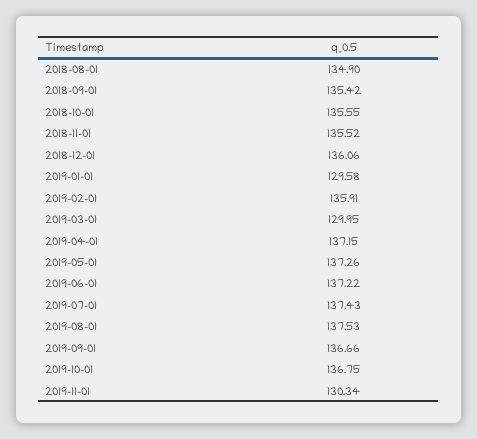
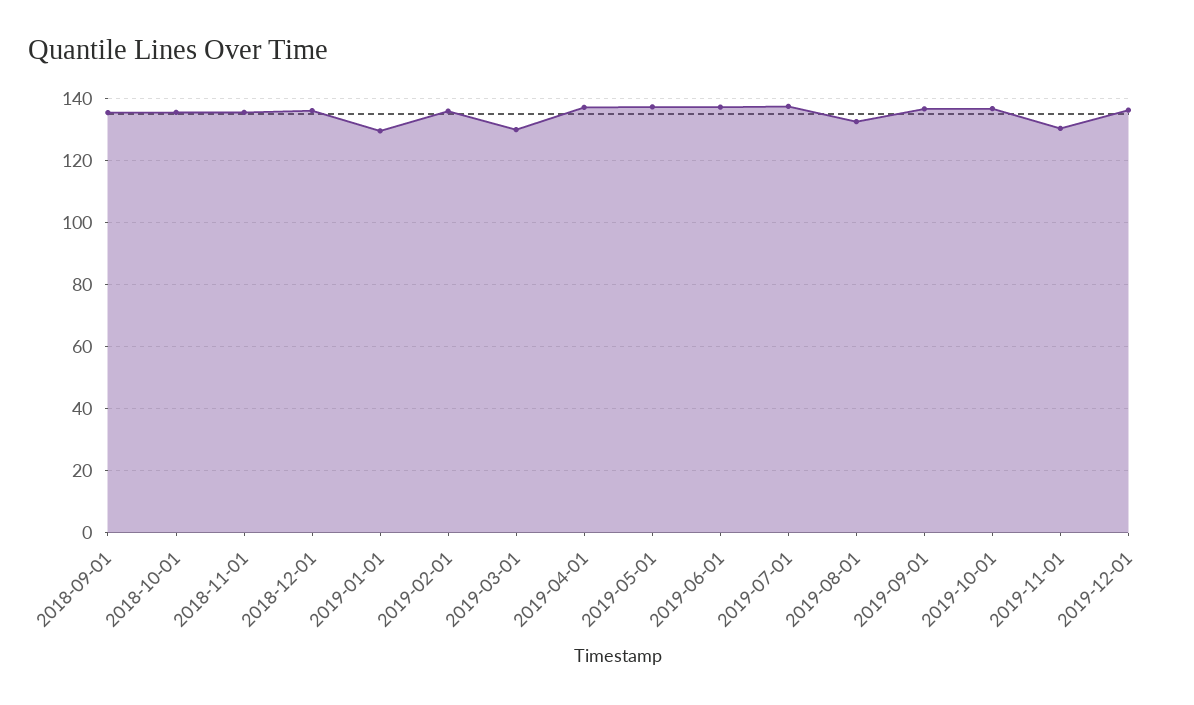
2018-08-01: 134.9 -> none
2019-08-01: 137.53 -> 132
2019-12-01: none -> 136

